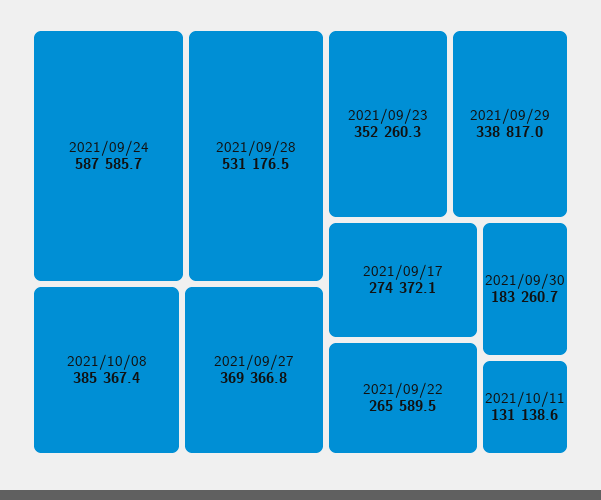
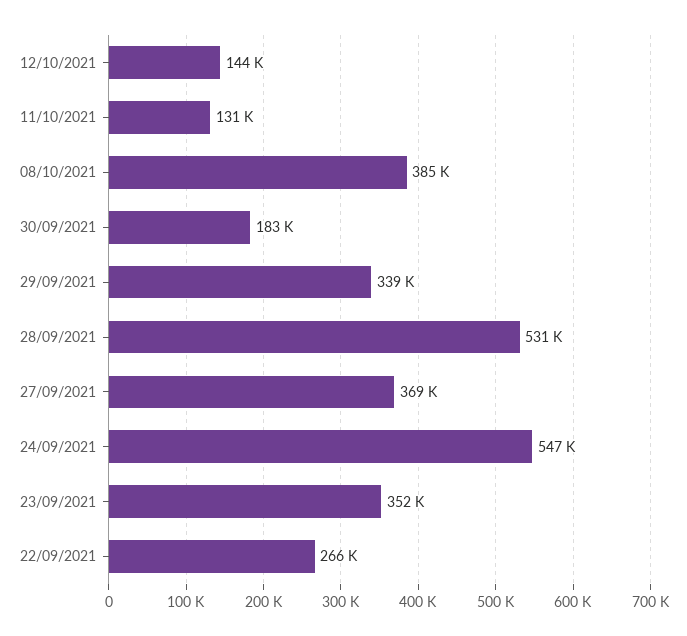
2021/09/24: 587585.7 -> 547000
2021/09/17: 274372.1 -> none
12/10/2021: none -> 144000

